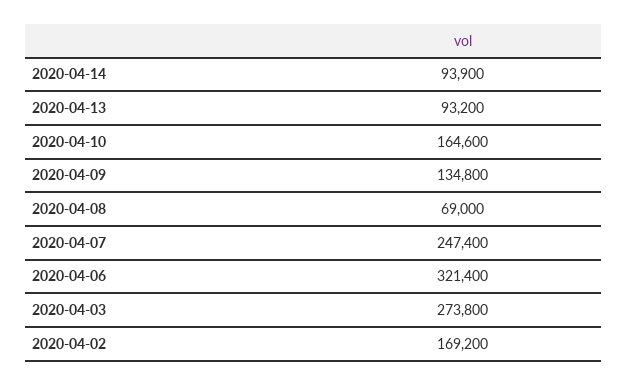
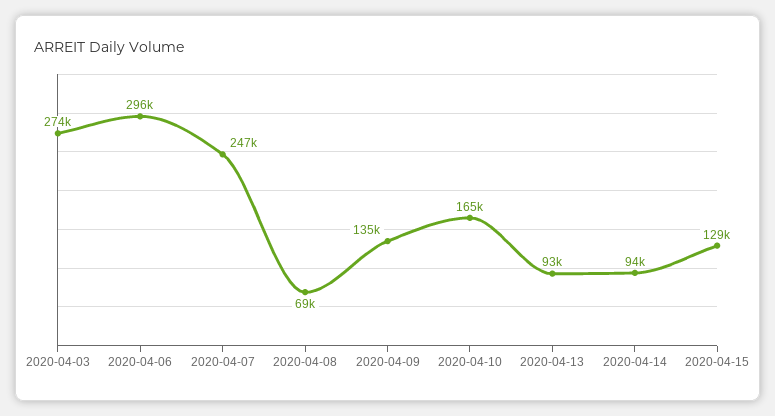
2020-04-06: 321400 -> 296000
2020-04-02: 169200 -> none
2020-04-15: none -> 129000

